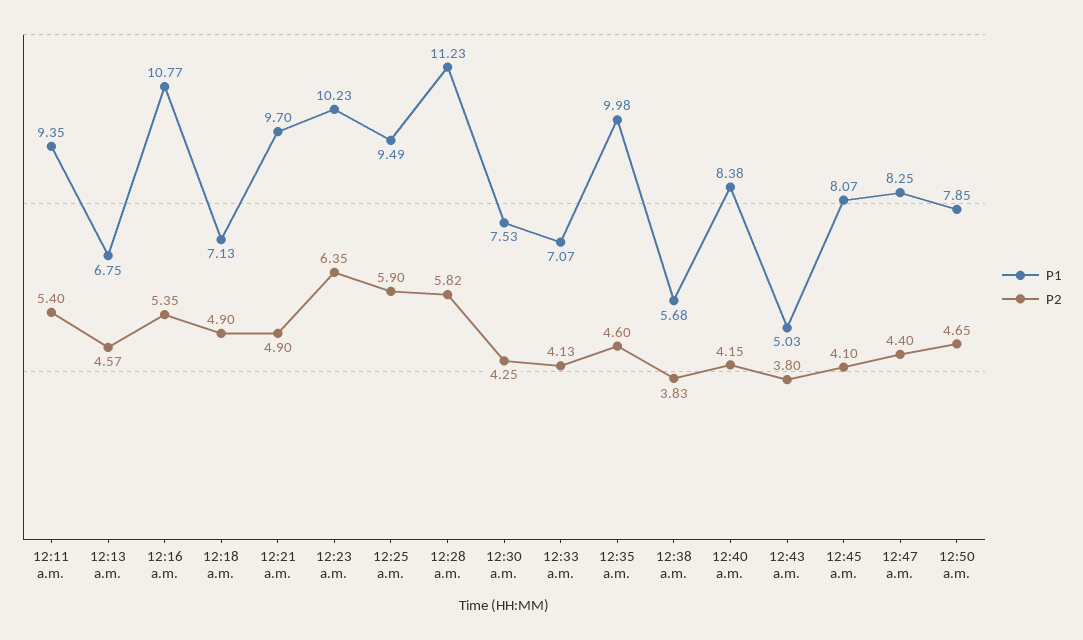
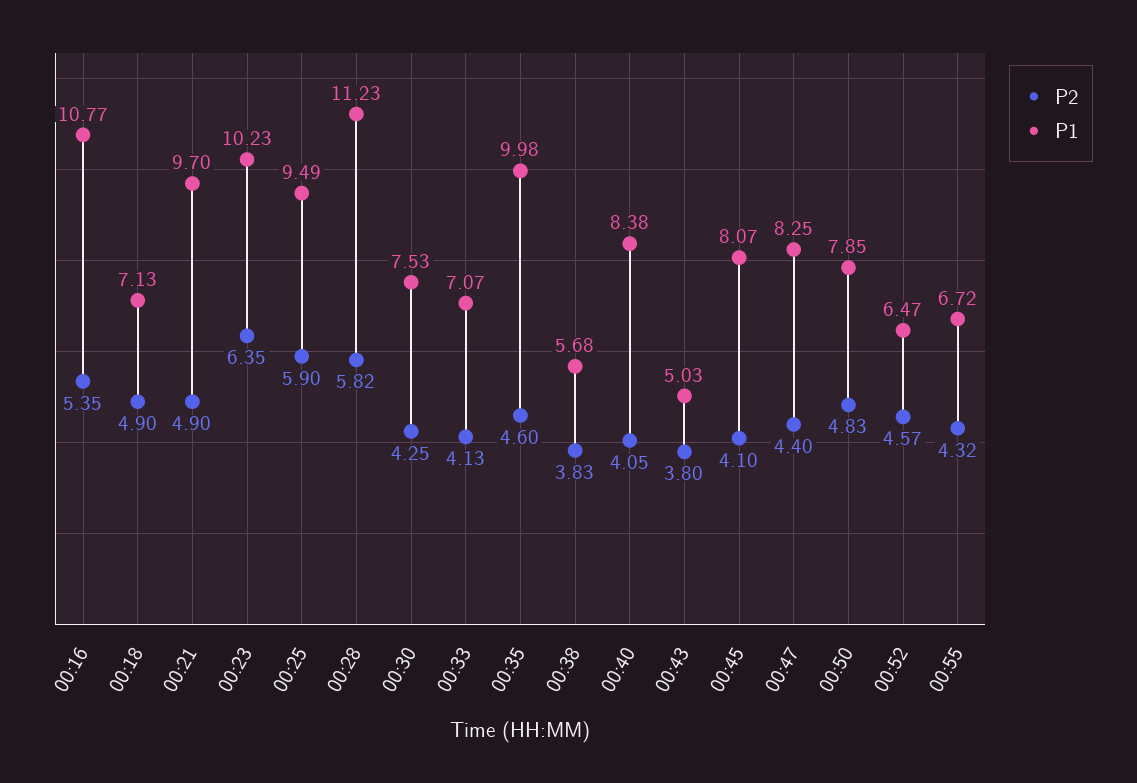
P1, 12:11 a.m.: 9.35 -> none
P2, 12:11 a.m.: 5.4 -> none
P1, 12:13 a.m.: 6.75 -> none
P2, 12:13 a.m.: 4.57 -> none
P2, 12:40 a.m.: 4.15 -> 4.05
P2, 12:50 a.m.: 4.65 -> 4.83
P2, 00:52: none -> 4.57
P1, 00:52: none -> 6.47
P2, 00:55: none -> 4.32
P1, 00:55: none -> 6.72

